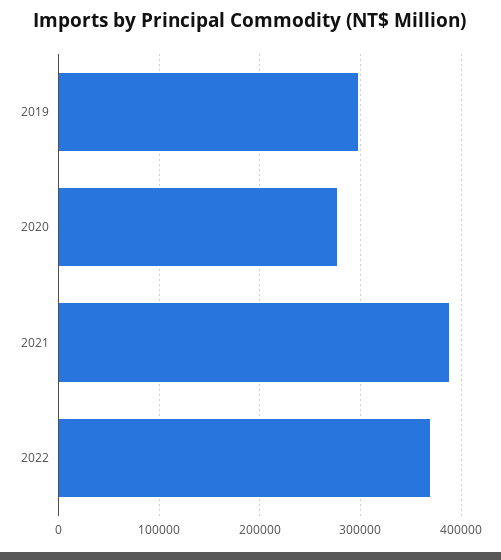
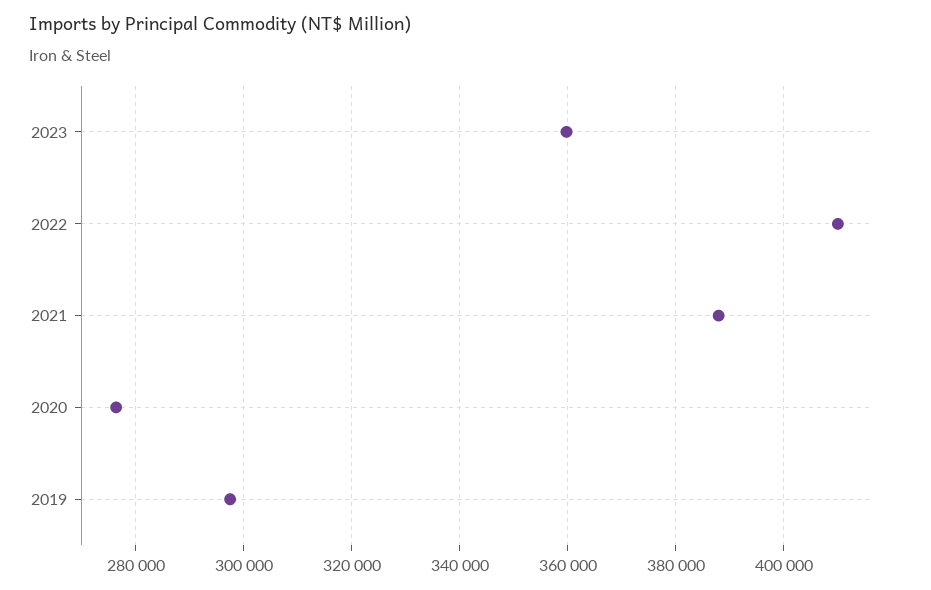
2022: 370000 -> 410000
2023: none -> 360000

